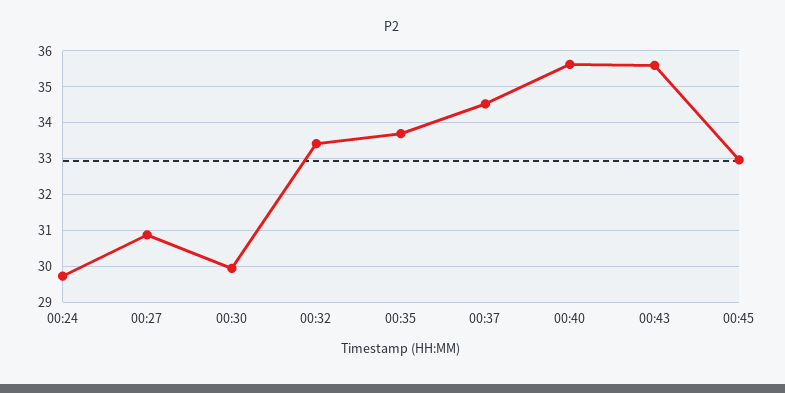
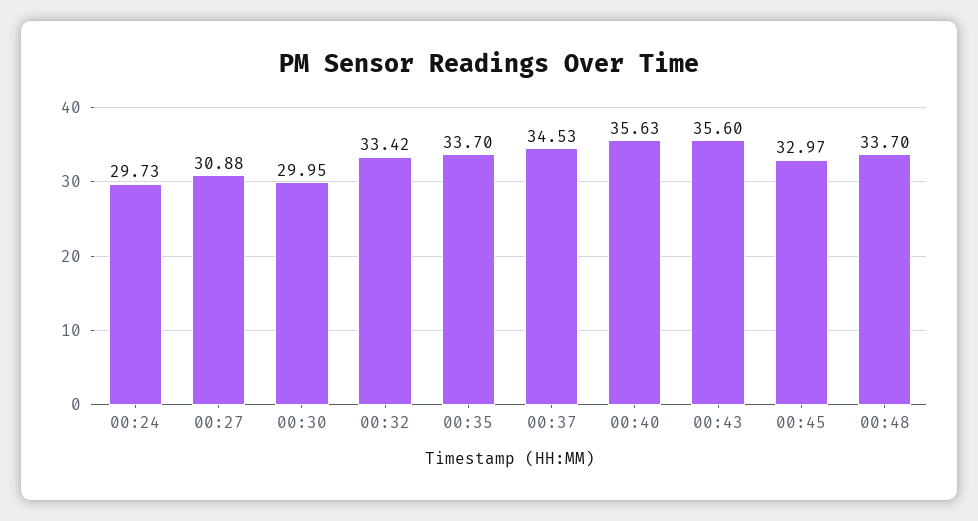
00:48: none -> 33.7

